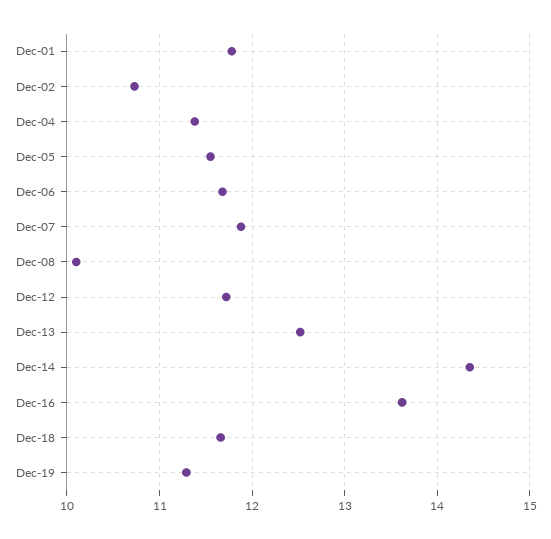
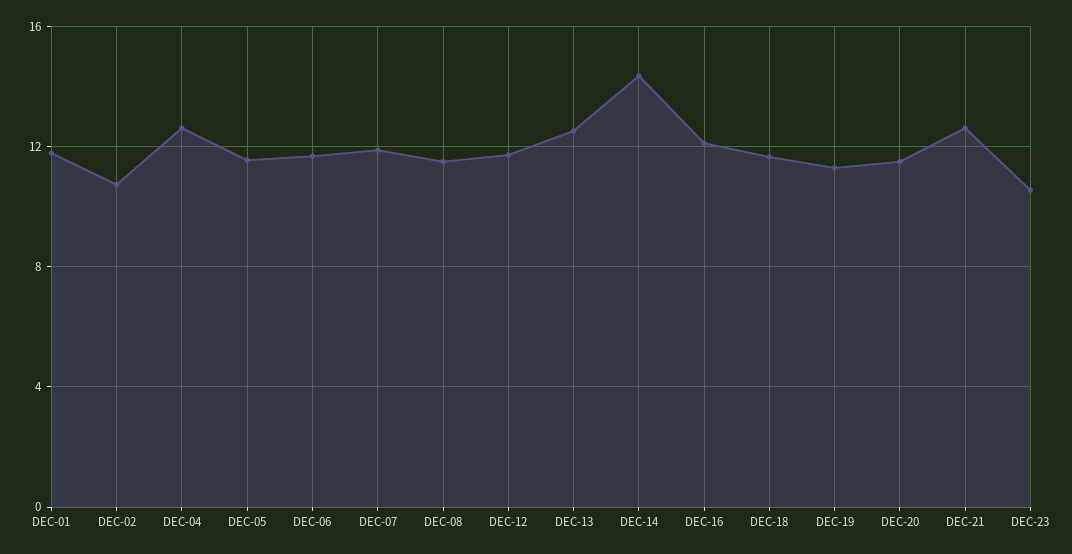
Dec-04: 11.4 -> 12.5
Dec-08: 10.1 -> 11.5
Dec-16: 13.6 -> 12
DEC-20: none -> 11.5
DEC-21: none -> 12.5
DEC-23: none -> 10.5

